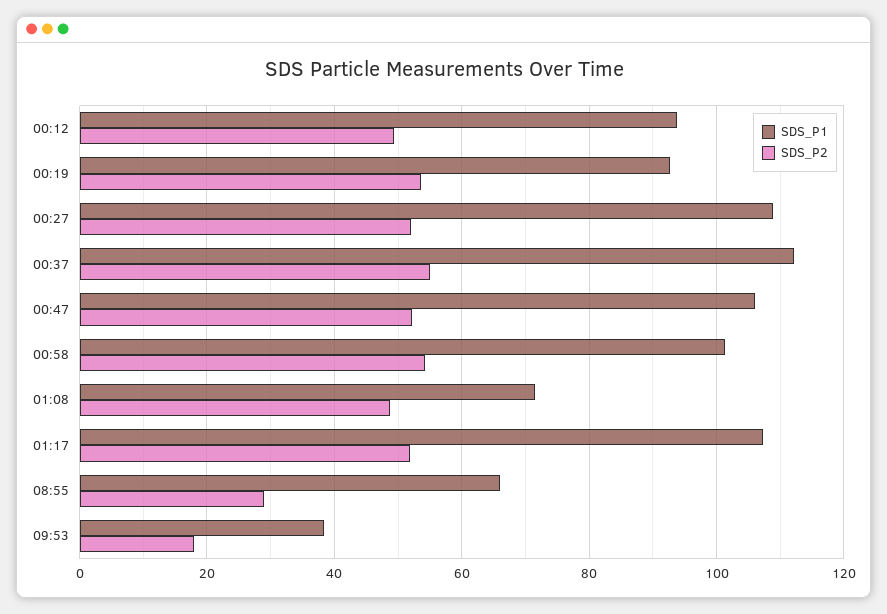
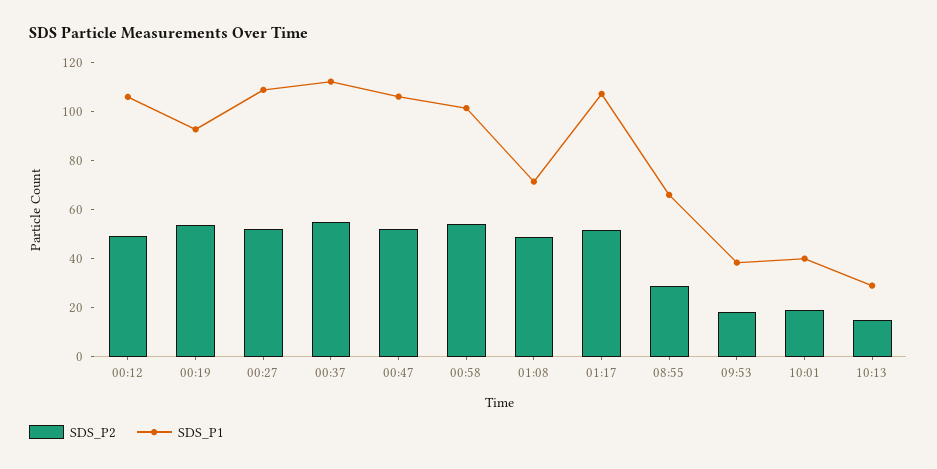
SDS_P1, 00:12: 94 -> 105
SDS_P2, 10:01: none -> 20
SDS_P1, 10:01: none -> 40
SDS_P2, 10:13: none -> 15
SDS_P1, 10:13: none -> 30

